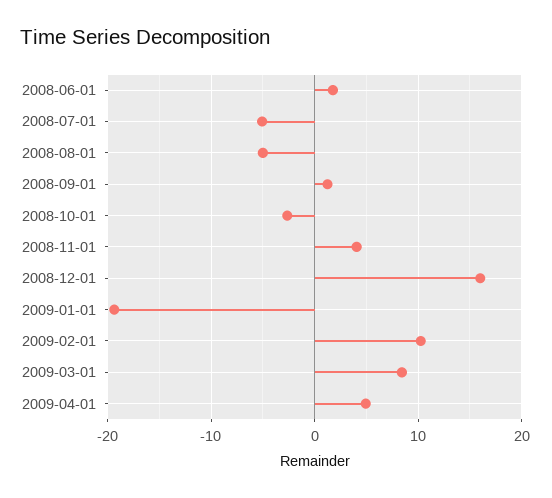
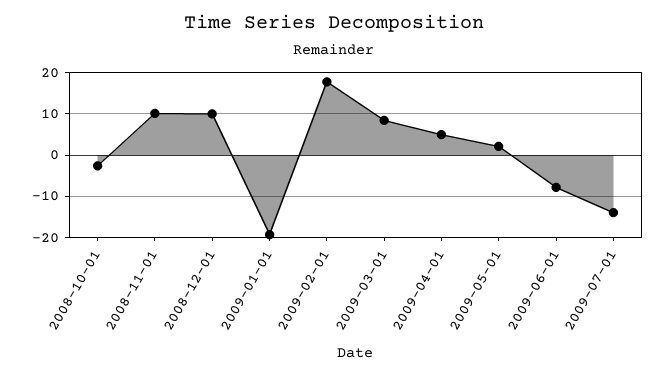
2008-06-01: 2 -> none
2008-07-01: -5 -> none
2008-08-01: -5 -> none
2008-09-01: 1 -> none
2008-11-01: 4 -> 10
2008-12-01: 16 -> 10
2009-02-01: 10 -> 18
2009-05-01: none -> 2
2009-06-01: none -> -8
2009-07-01: none -> -14

